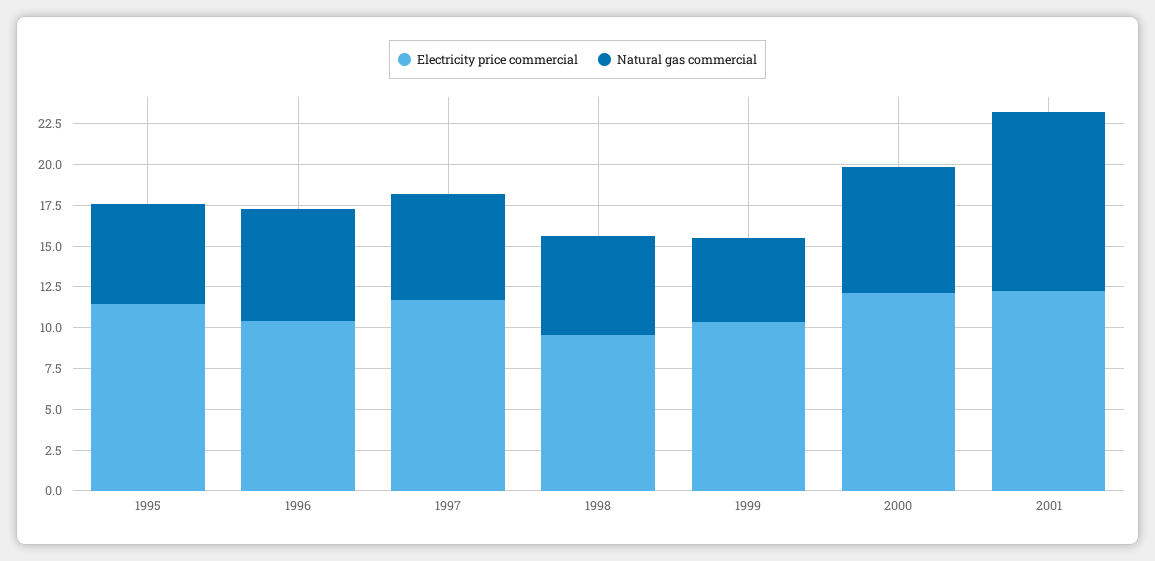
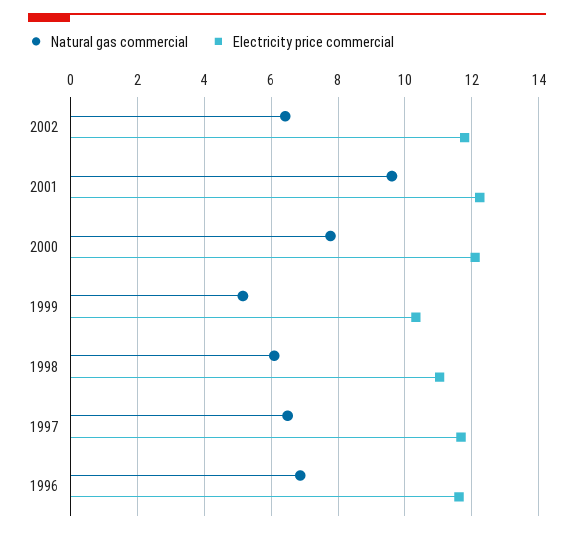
Electricity price commercial, 1995: 11.5 -> none
Natural gas commercial, 1995: 6 -> none
Electricity price commercial, 1996: 10.5 -> 11.6
Electricity price commercial, 1998: 9.5 -> 11
Natural gas commercial, 2001: 11 -> 9.6
Natural gas commercial, 2002: none -> 6.4
Electricity price commercial, 2002: none -> 11.8

